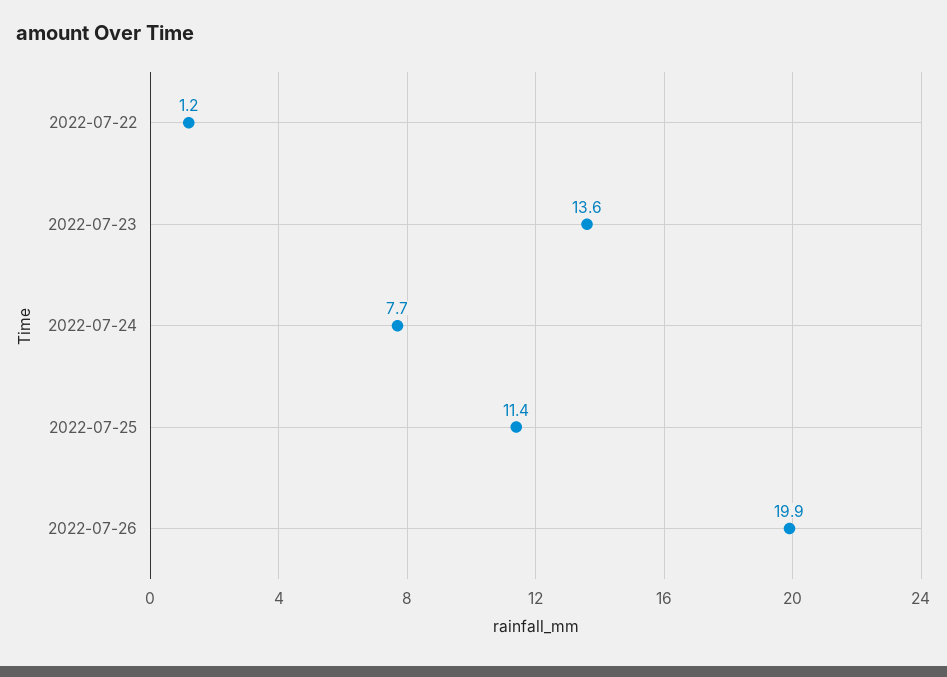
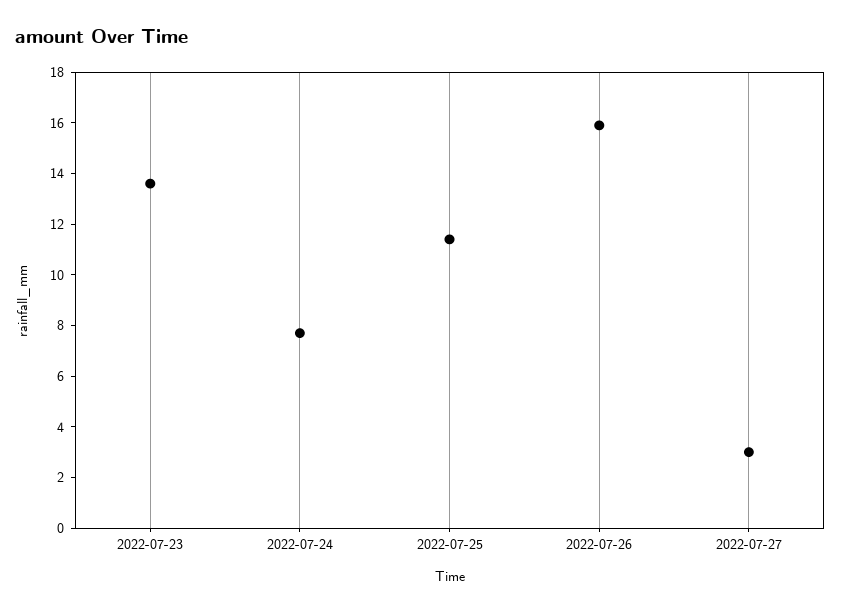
2022-07-22: 1.2 -> none
2022-07-26: 19.9 -> 16
2022-07-27: none -> 3

